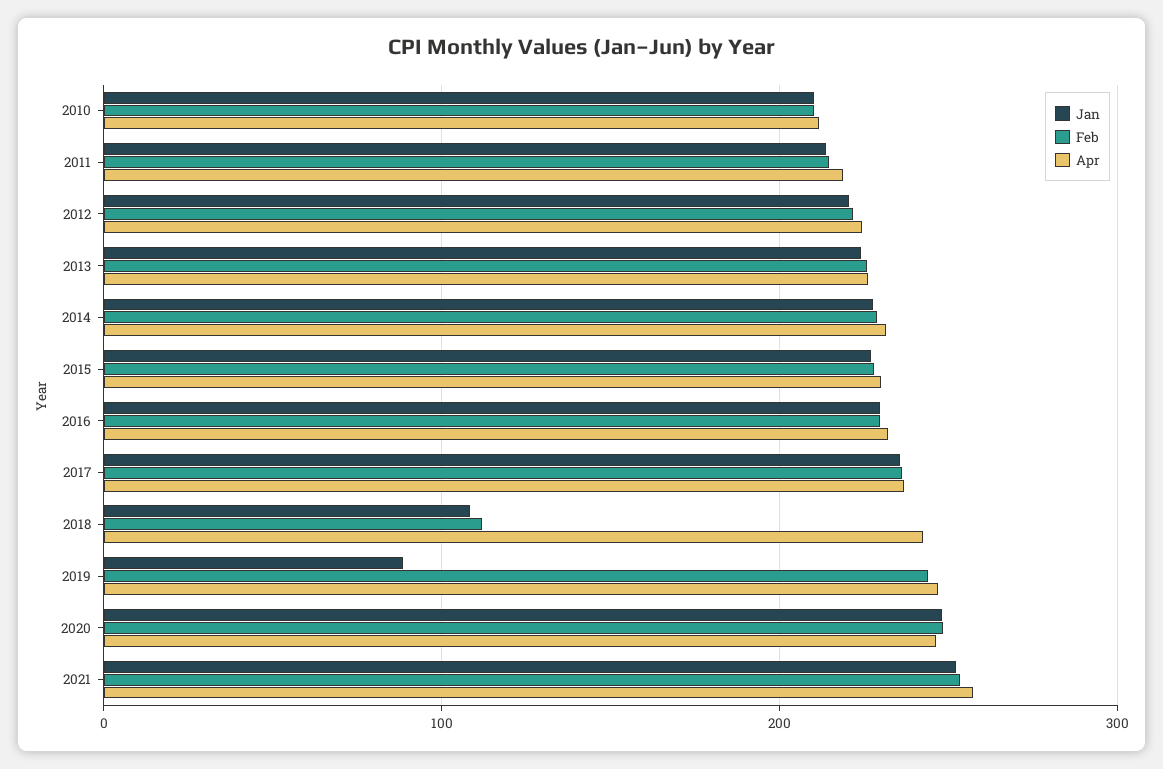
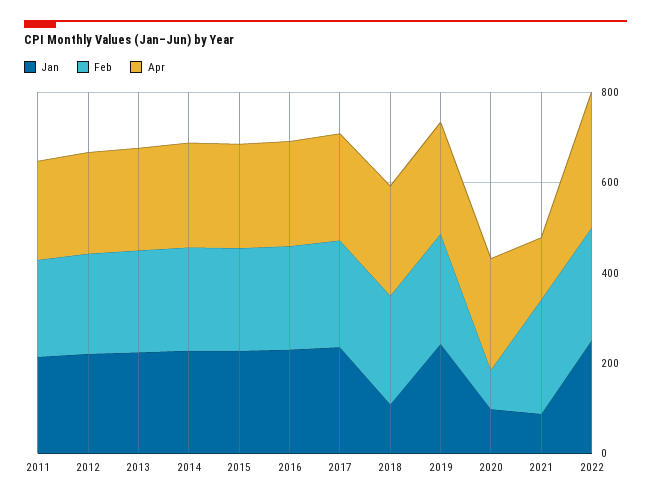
Jan, 2010: 210 -> none
Feb, 2010: 210 -> none
Apr, 2010: 210 -> none
Feb, 2018: 110 -> 250
Jan, 2019: 90 -> 250
Jan, 2020: 250 -> 100
Feb, 2020: 250 -> 100
Jan, 2021: 250 -> 100
Apr, 2021: 260 -> 150
Jan, 2022: none -> 250
Feb, 2022: none -> 250
Apr, 2022: none -> 300

